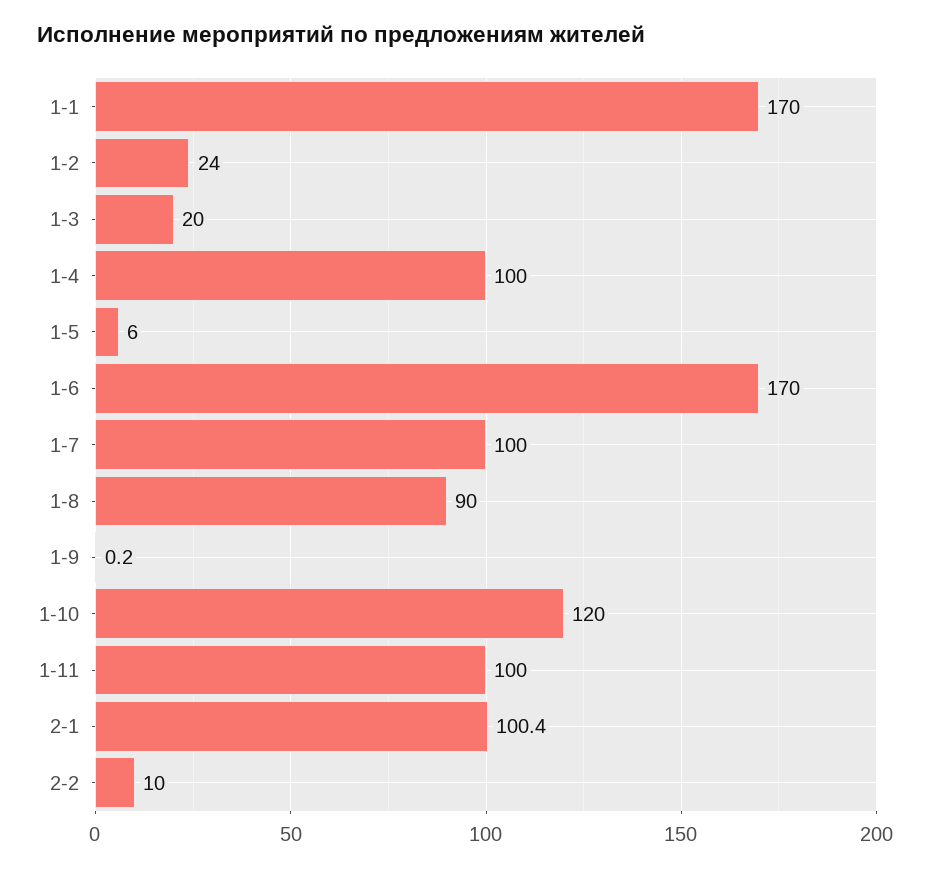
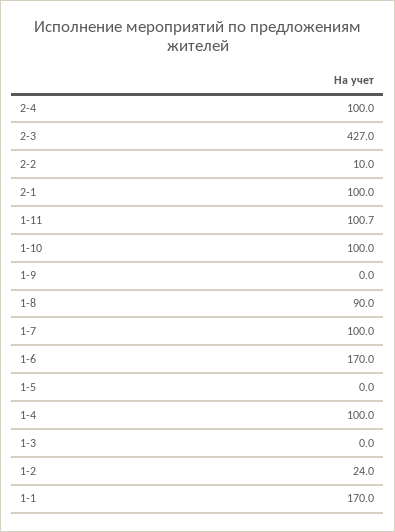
1-3: 20 -> 0
1-5: 6 -> 0
1-9: 0.2 -> 0
1-10: 120 -> 100
1-11: 100 -> 100.7
2-1: 100.4 -> 100
2-4: none -> 100
2-3: none -> 427

